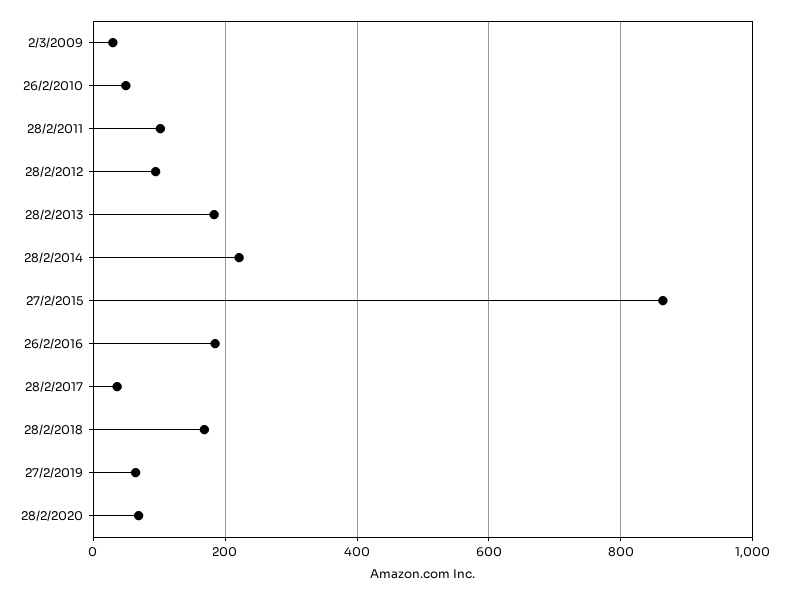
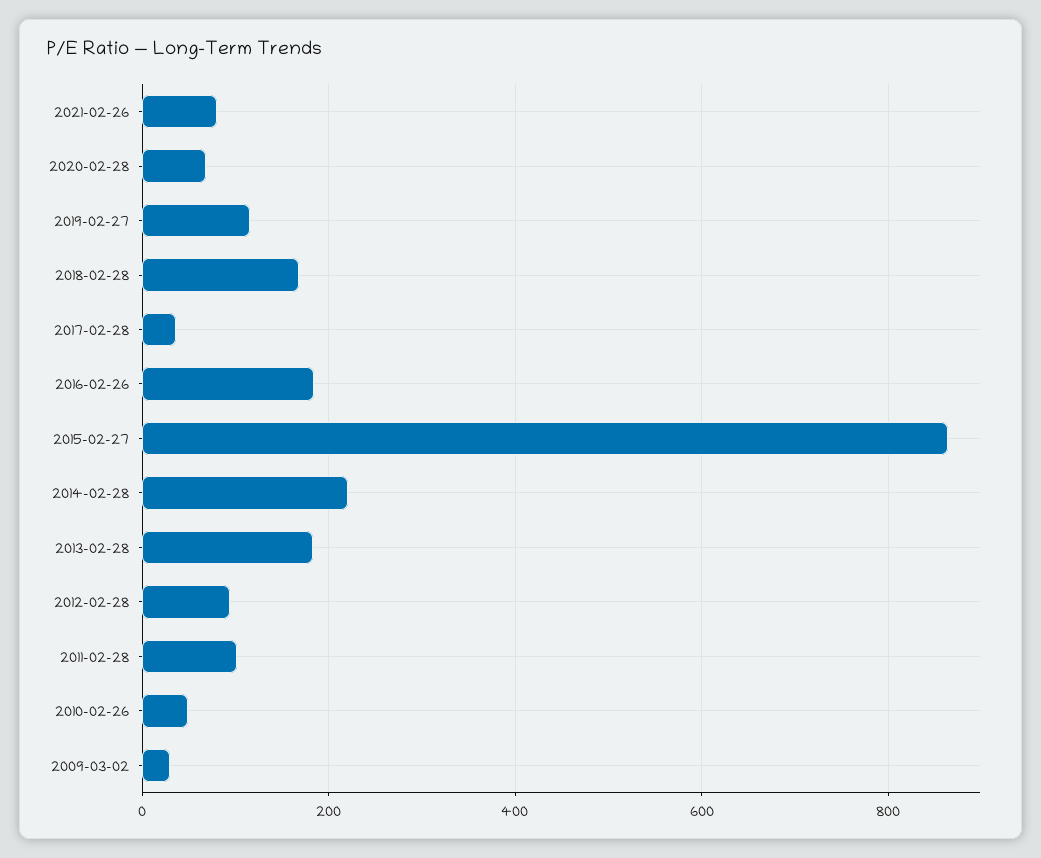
27/2/2019: 60 -> 120
2021-02-26: none -> 80

